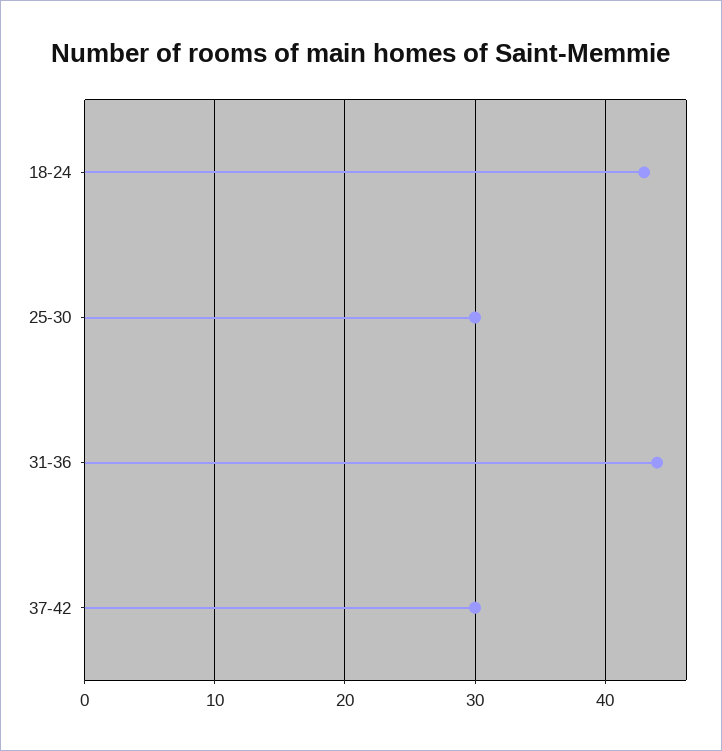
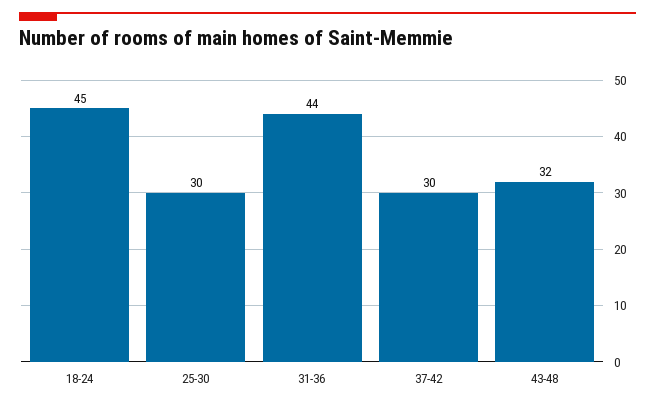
18-24: 43 -> 45
43-48: none -> 32

